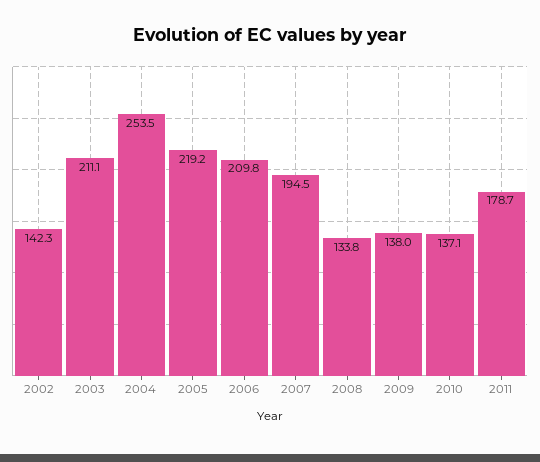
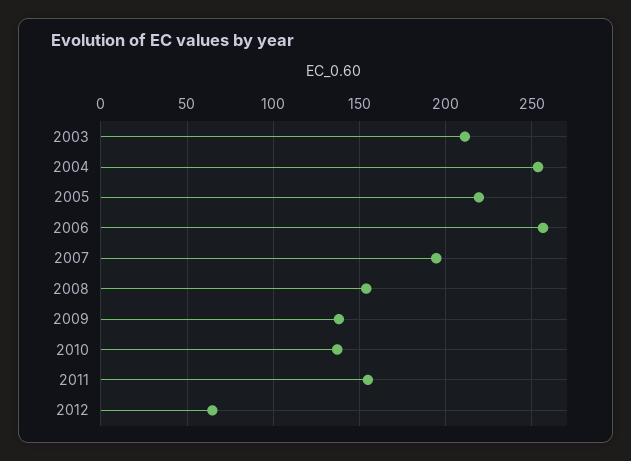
2002: 142.3 -> none
2006: 209.8 -> 255
2008: 133.8 -> 155
2011: 178.7 -> 155
2012: none -> 65

